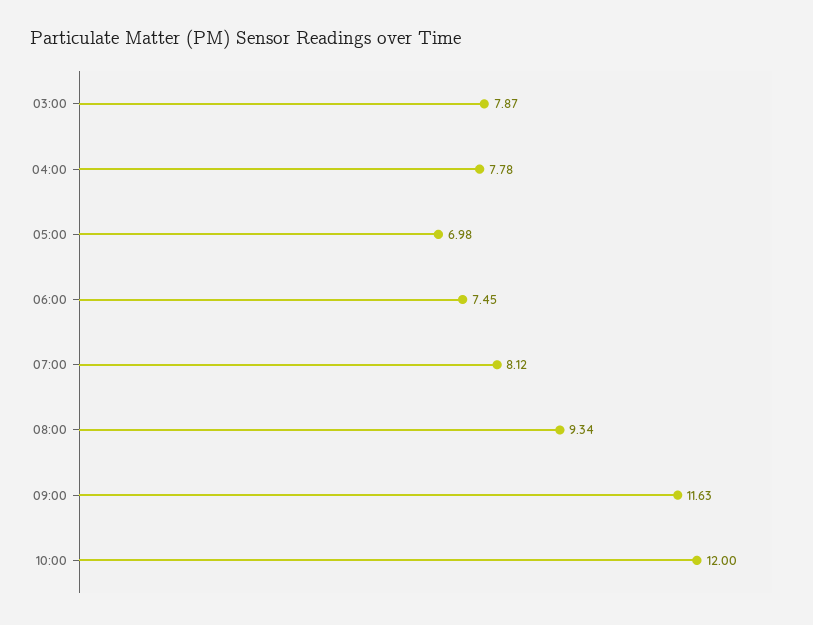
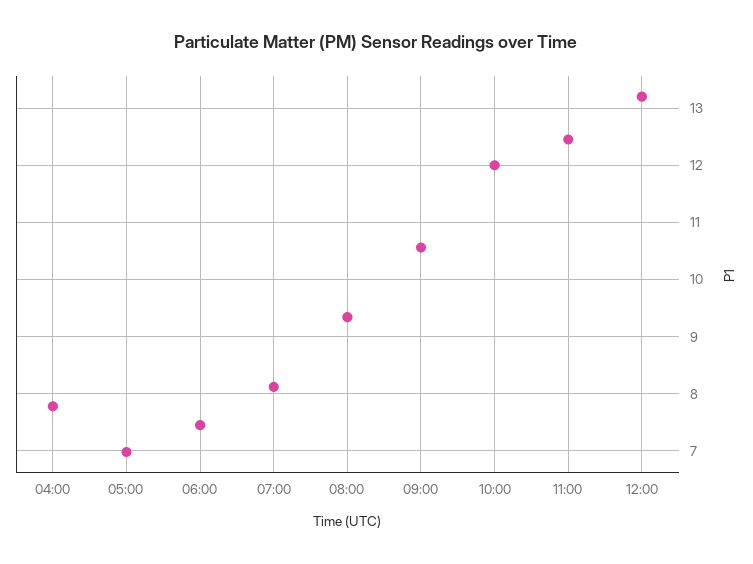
03:00: 7.87 -> none
09:00: 11.63 -> 10.6
11:00: none -> 12.4
12:00: none -> 13.2

